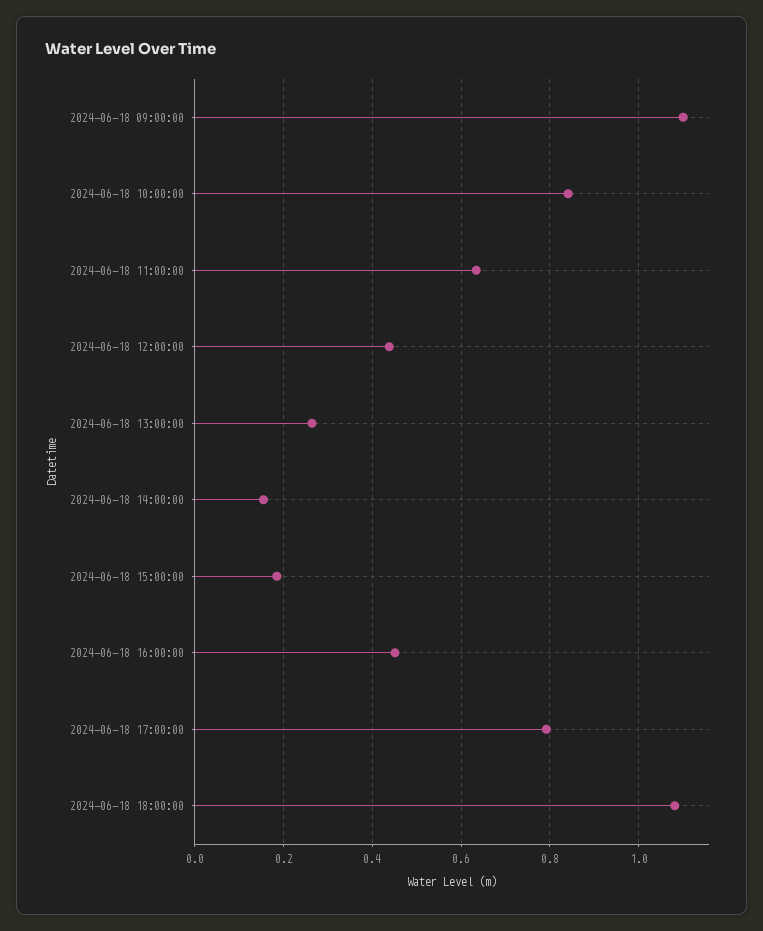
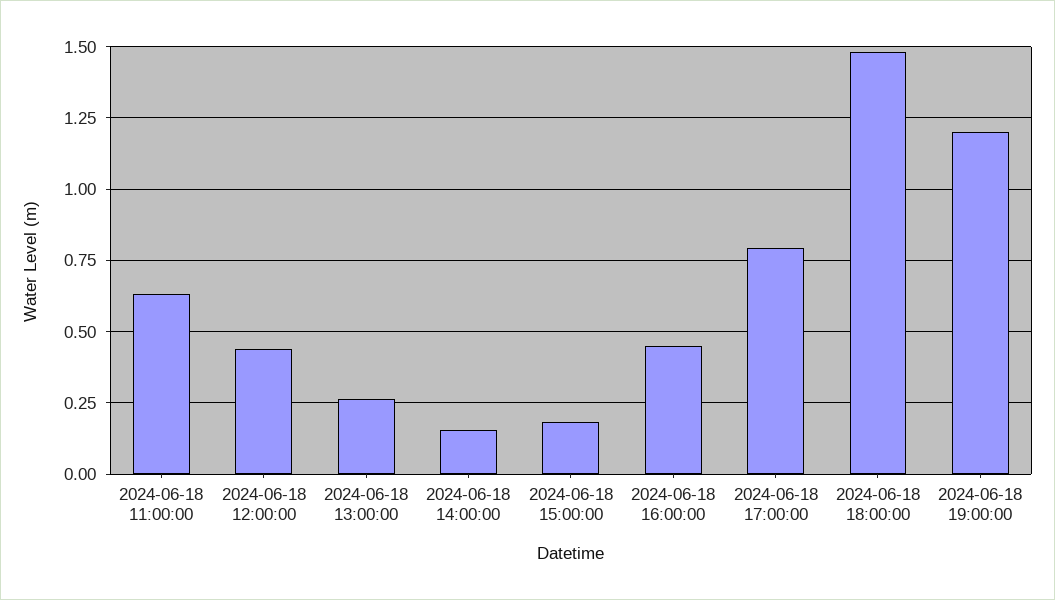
2024-06-18 09:00:00: 1.1 -> none
2024-06-18 10:00:00: 0.84 -> none
2024-06-18 18:00:00: 1.08 -> 1.475
2024-06-18 19:00:00: none -> 1.2

